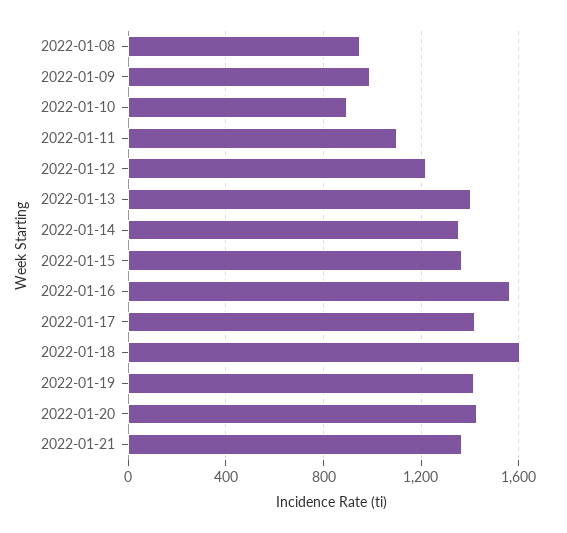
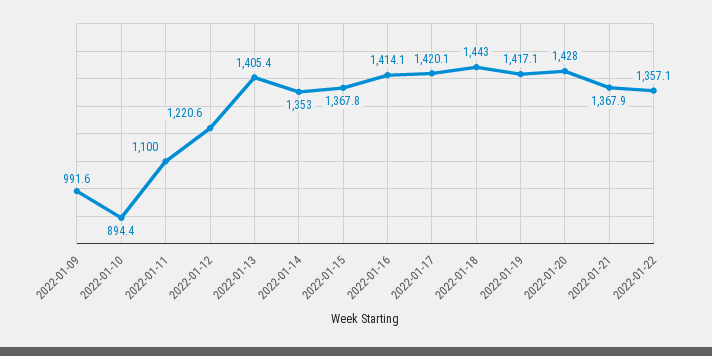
2022-01-08: 950 -> none
2022-01-16: 1550 -> 1414.1
2022-01-18: 1600 -> 1443
2022-01-22: none -> 1357.1

